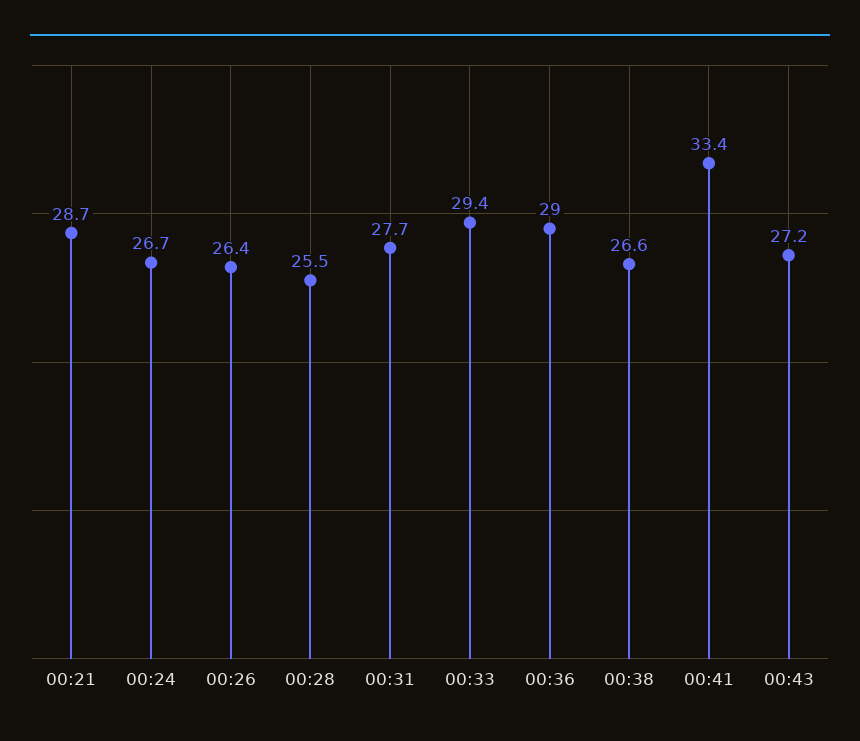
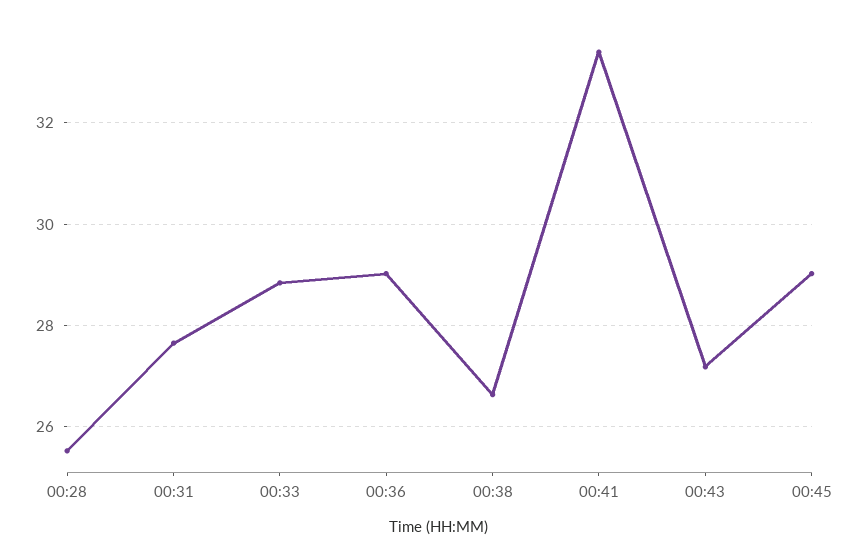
00:21: 28.7 -> none
00:24: 26.7 -> none
00:26: 26.4 -> none
00:33: 29.4 -> 28.8
00:45: none -> 29

